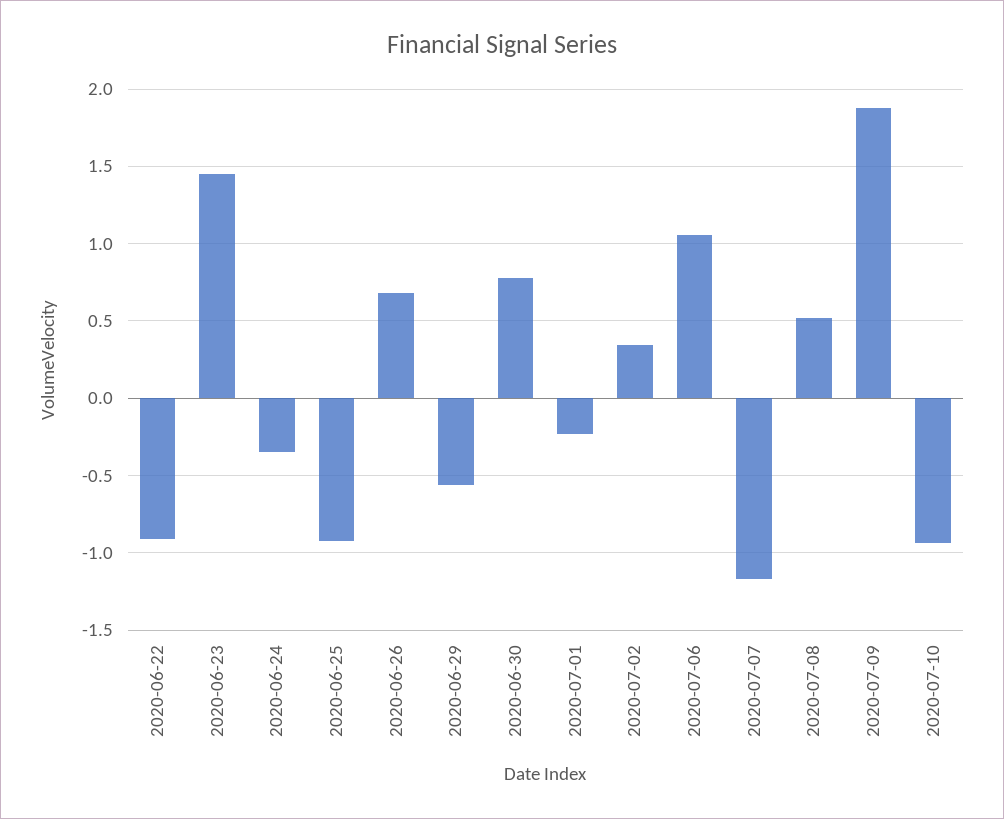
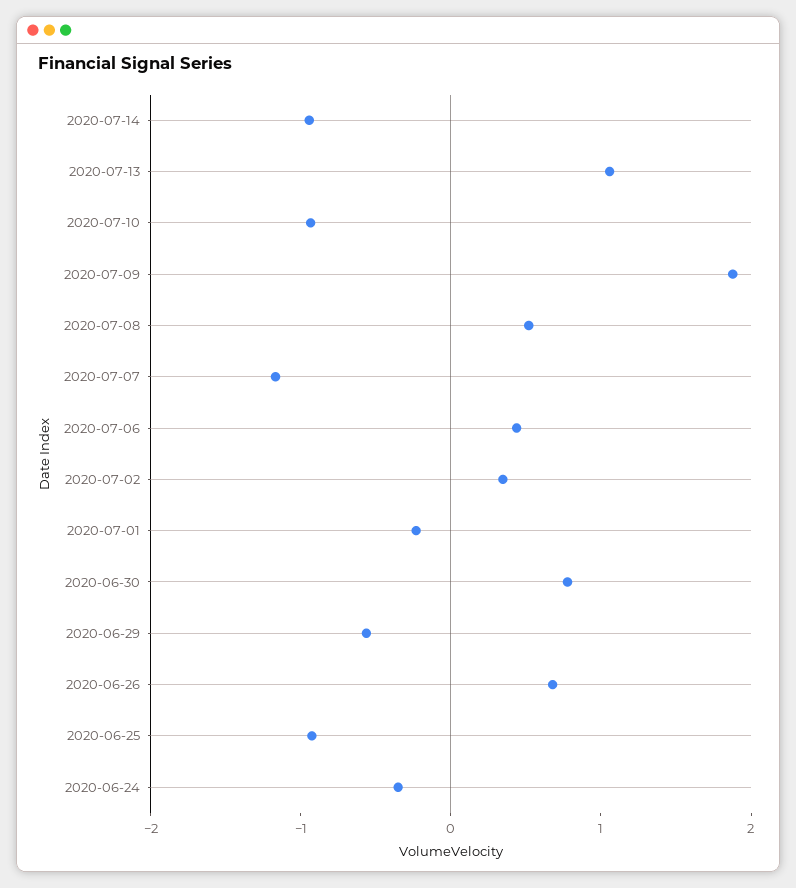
2020-06-22: -0.9 -> none
2020-06-23: 1.45 -> none
2020-07-06: 1.05 -> 0.4
2020-07-14: none -> -1
2020-07-13: none -> 1

